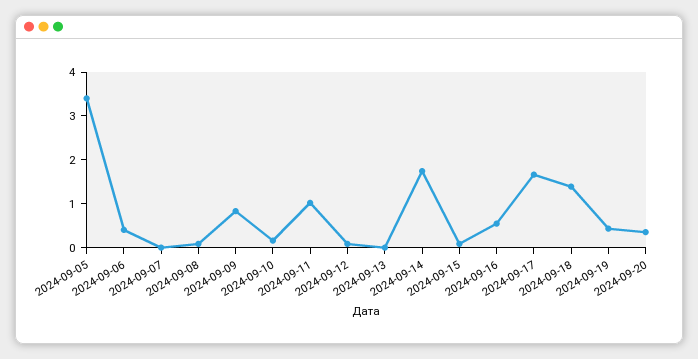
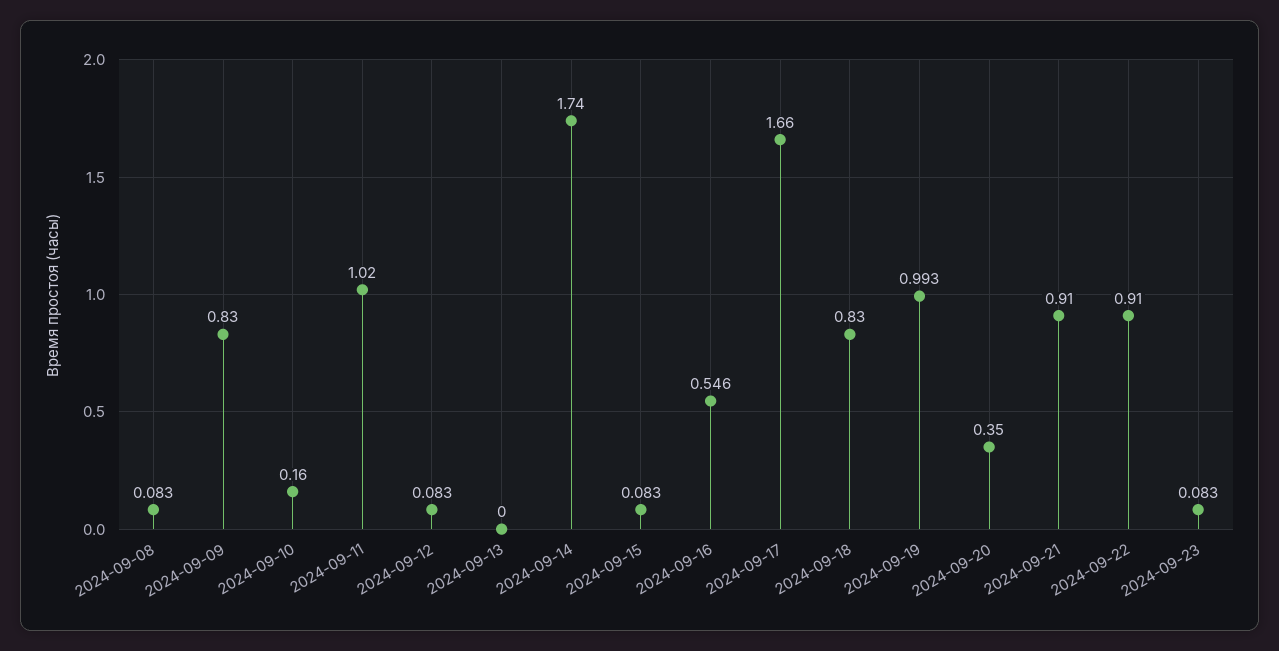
2024-09-05: 3.4 -> none
2024-09-06: 0.4 -> none
2024-09-07: 0 -> none
2024-09-18: 1.4 -> 0.83
2024-09-19: 0.4 -> 0.993
2024-09-21: none -> 0.91
2024-09-22: none -> 0.91
2024-09-23: none -> 0.083

